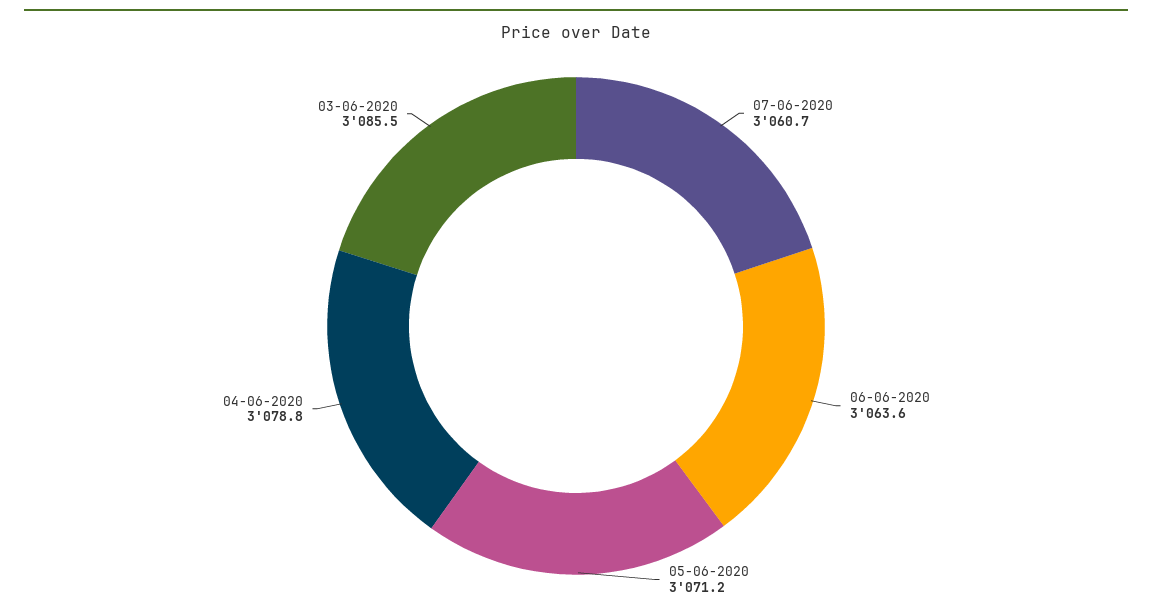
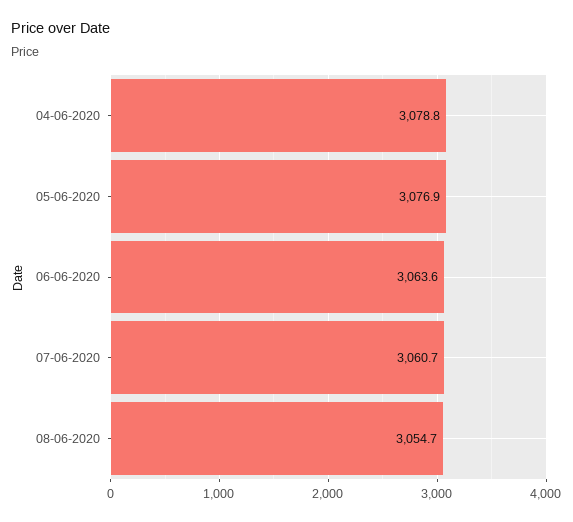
05-06-2020: 3071.2 -> 3076.9
03-06-2020: 3085.5 -> none
08-06-2020: none -> 3054.7

